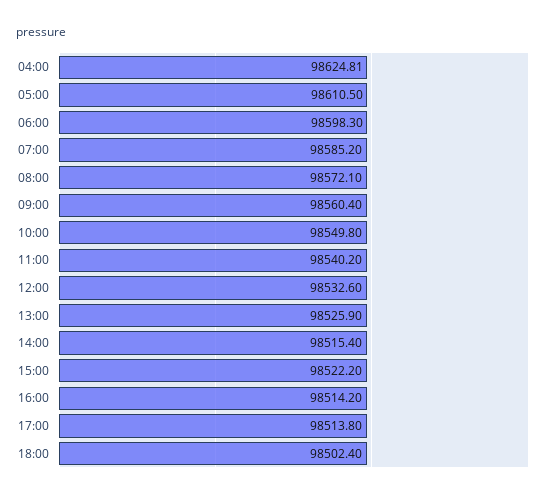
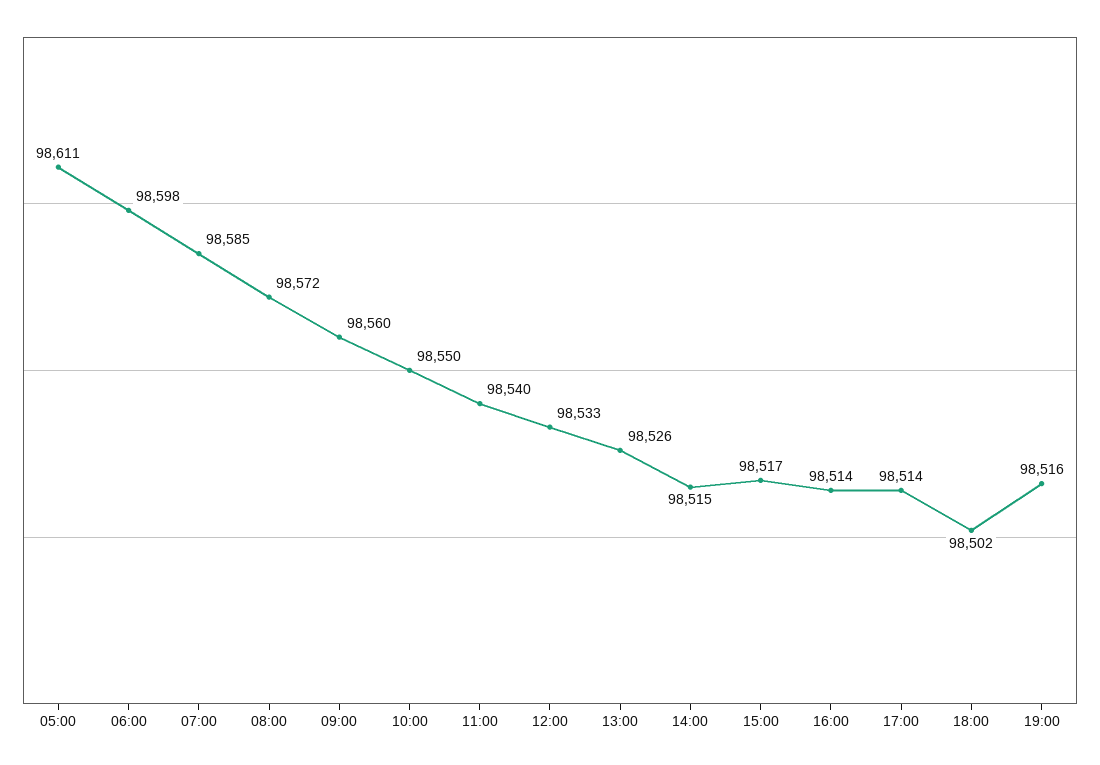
04:00: 98624.81 -> none
15:00: 98522.2 -> 98517
19:00: none -> 98516

